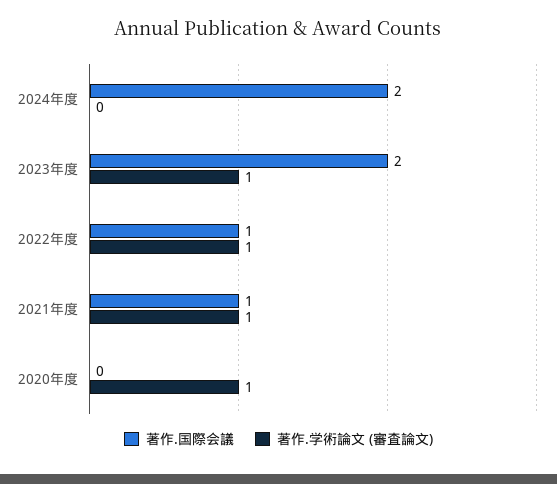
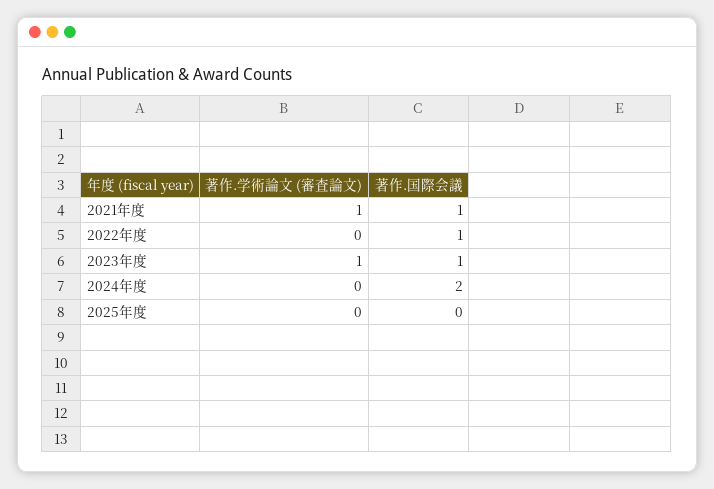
著作.国際会議, 2023年度: 2 -> 1
著作.学術論文 (審査論文), 2022年度: 1 -> 0
著作.国際会議, 2020年度: 0 -> none
著作.学術論文 (審査論文), 2020年度: 1 -> none
著作.学術論文 (審査論文), 2025年度: none -> 0
著作.国際会議, 2025年度: none -> 0

